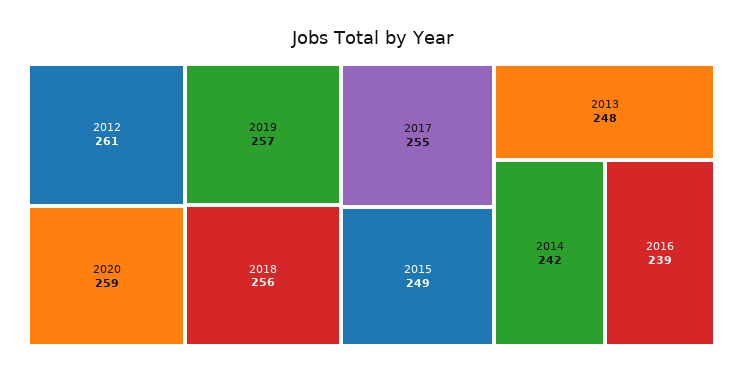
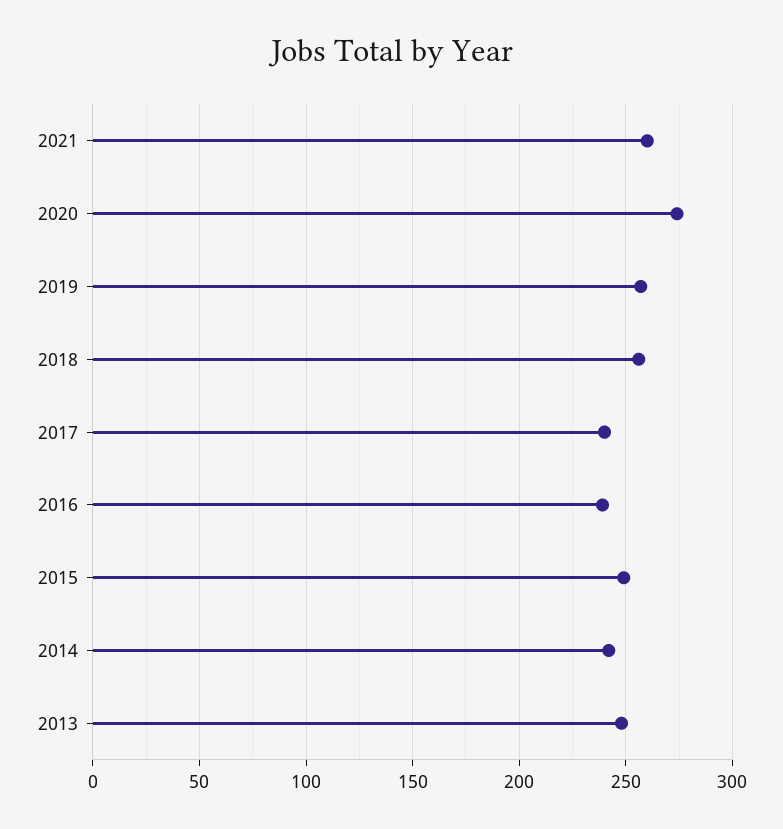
2012: 261 -> none
2020: 259 -> 275
2017: 255 -> 240
2021: none -> 260

